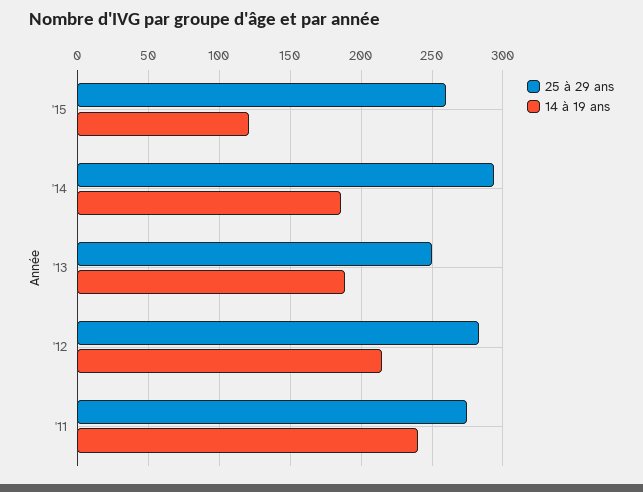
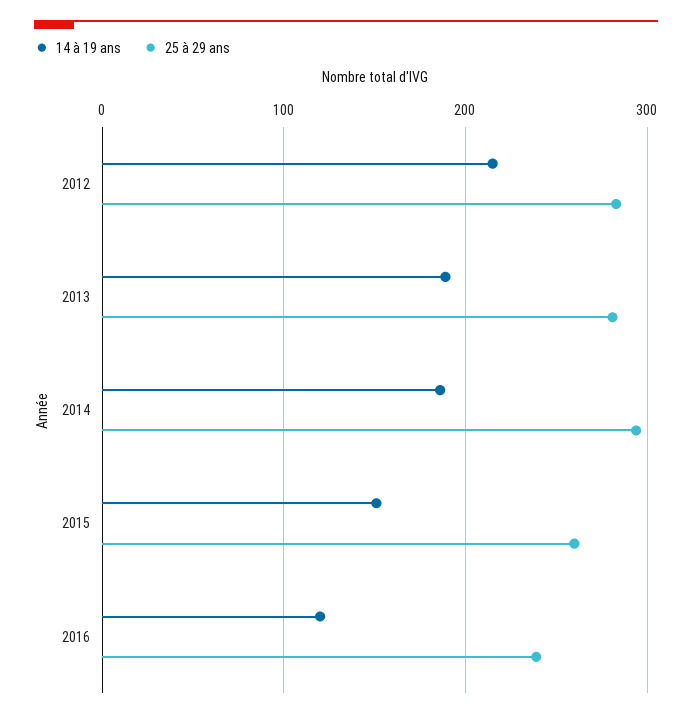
14 à 19 ans, '15: 120 -> 150
25 à 29 ans, '13: 250 -> 280
25 à 29 ans, '11: 275 -> none
14 à 19 ans, '11: 240 -> none
14 à 19 ans, 2016: none -> 120
25 à 29 ans, 2016: none -> 240

